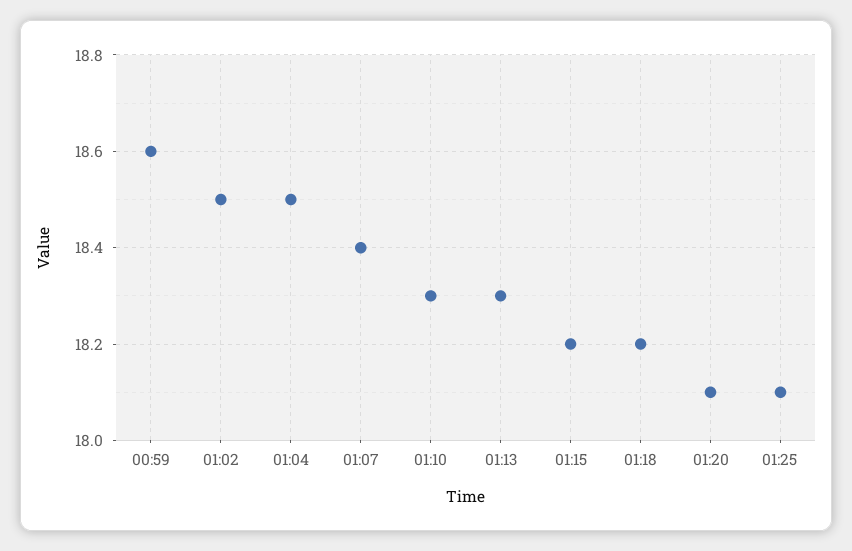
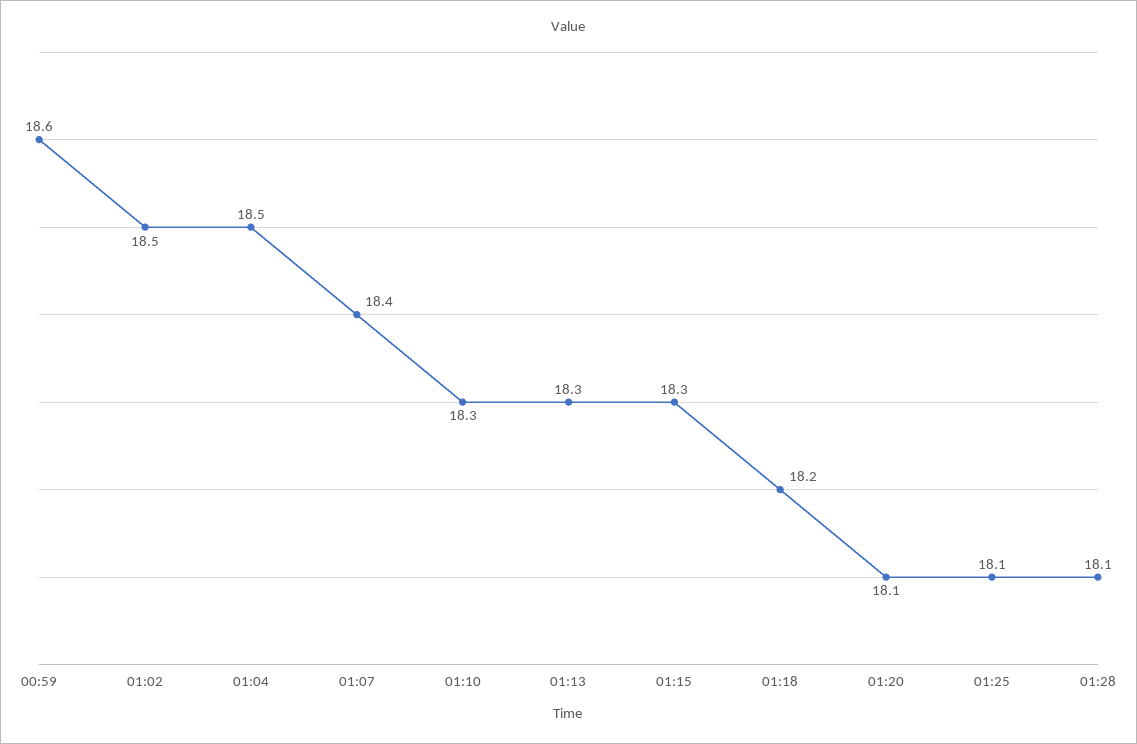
01:15: 18.2 -> 18.3
01:28: none -> 18.1

